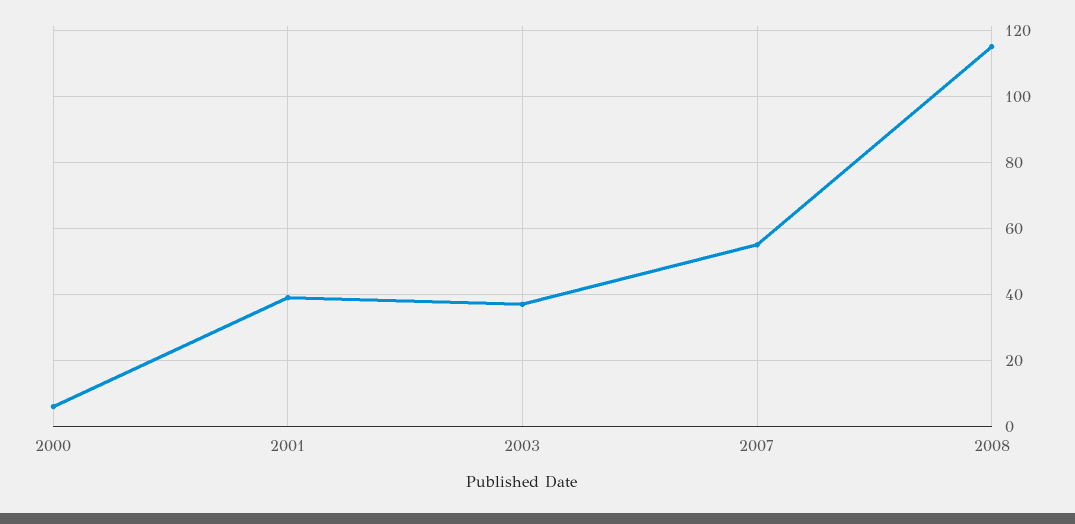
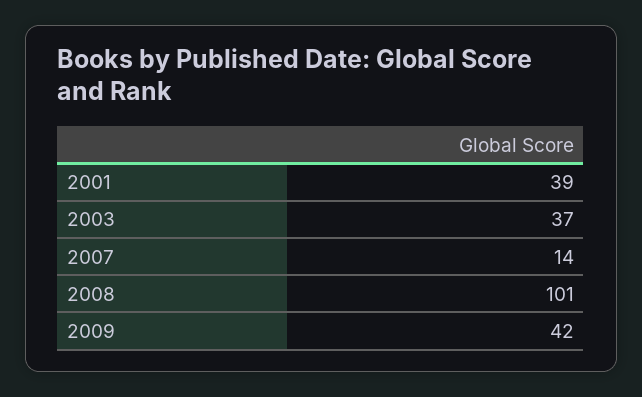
2000: 5 -> none
2007: 55 -> 14
2008: 115 -> 101
2009: none -> 42

